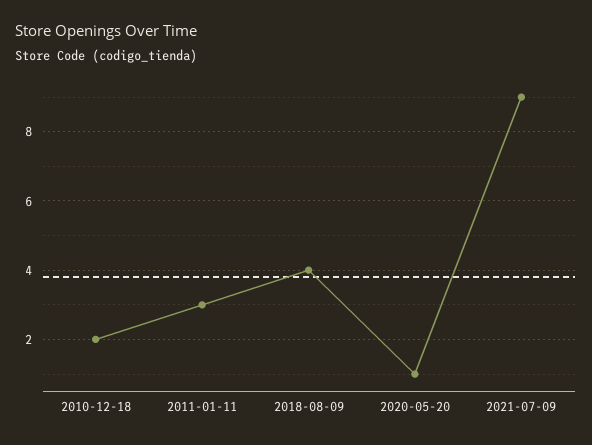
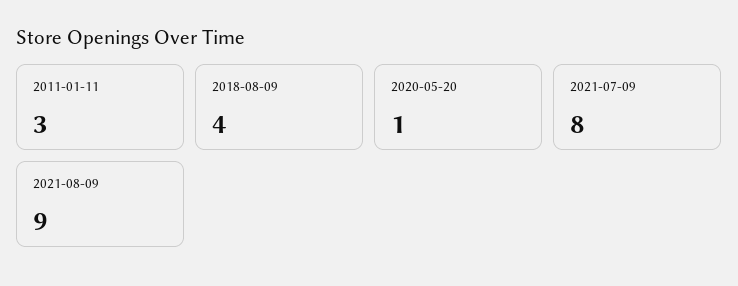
2010-12-18: 2 -> none
2021-07-09: 9 -> 8
2021-08-09: none -> 9

